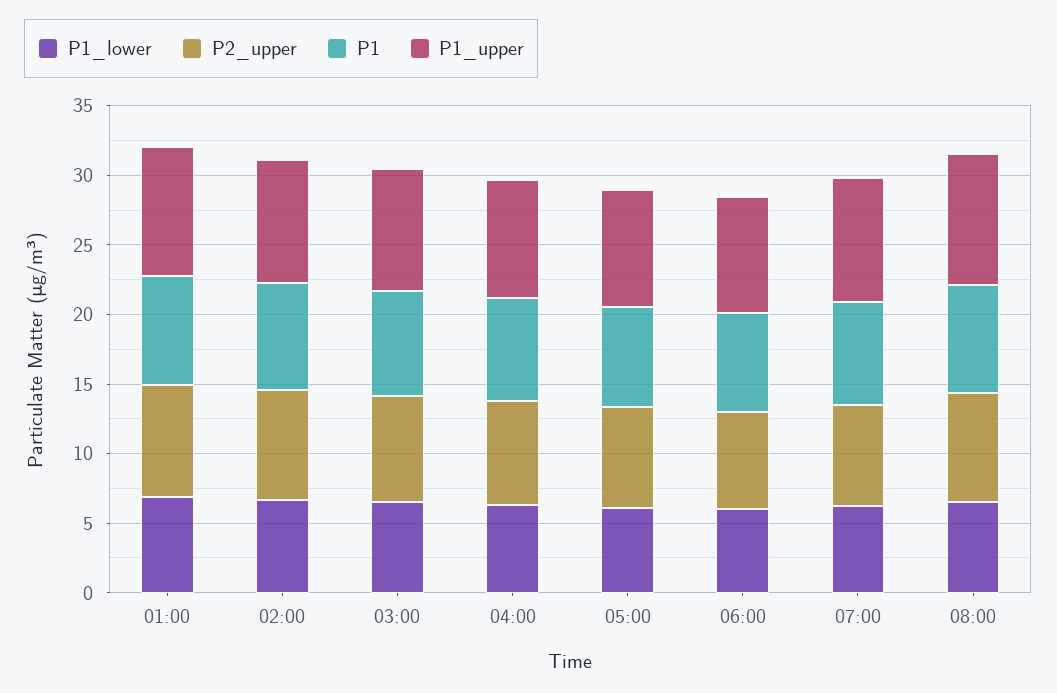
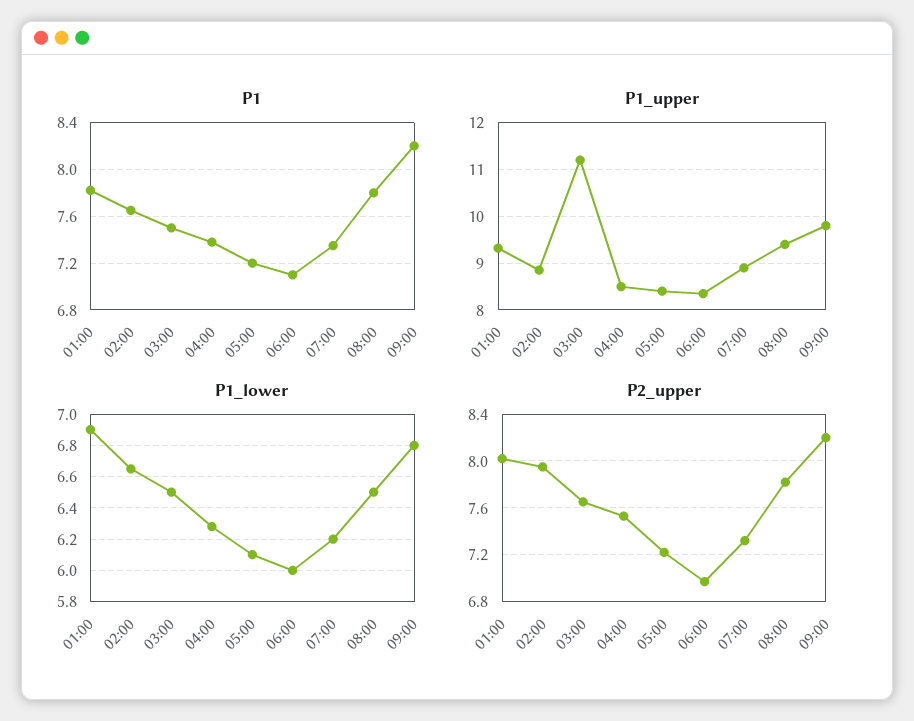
P1_upper, 03:00: 9 -> 11.2
P1, 09:00: none -> 8.2
P1_upper, 09:00: none -> 9.8
P1_lower, 09:00: none -> 6.8
P2_upper, 09:00: none -> 8.2

